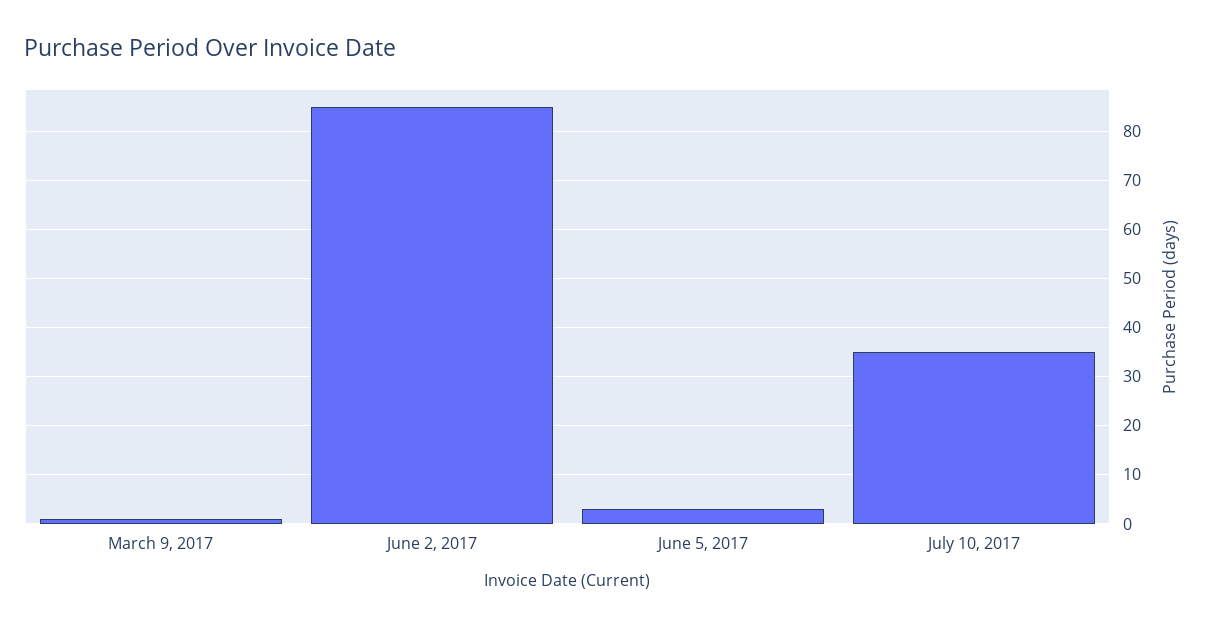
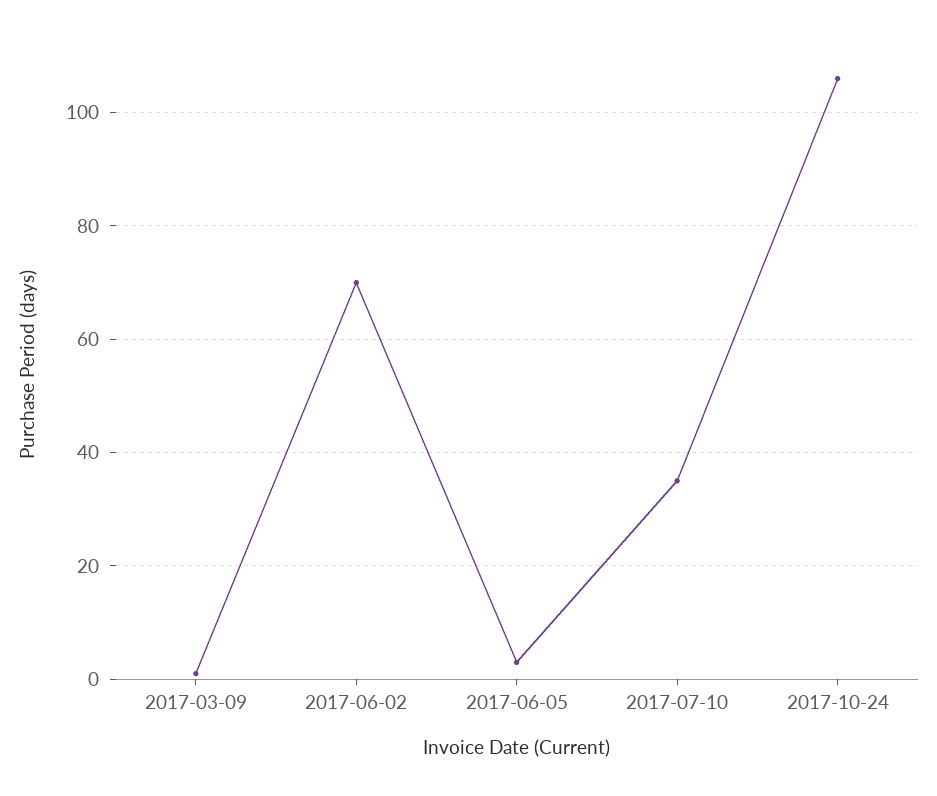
June 2, 2017: 85 -> 70
2017-10-24: none -> 105

